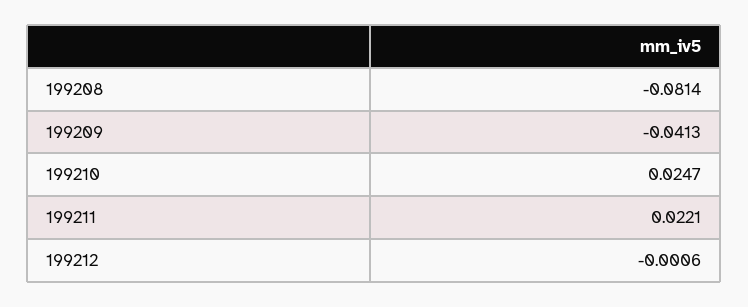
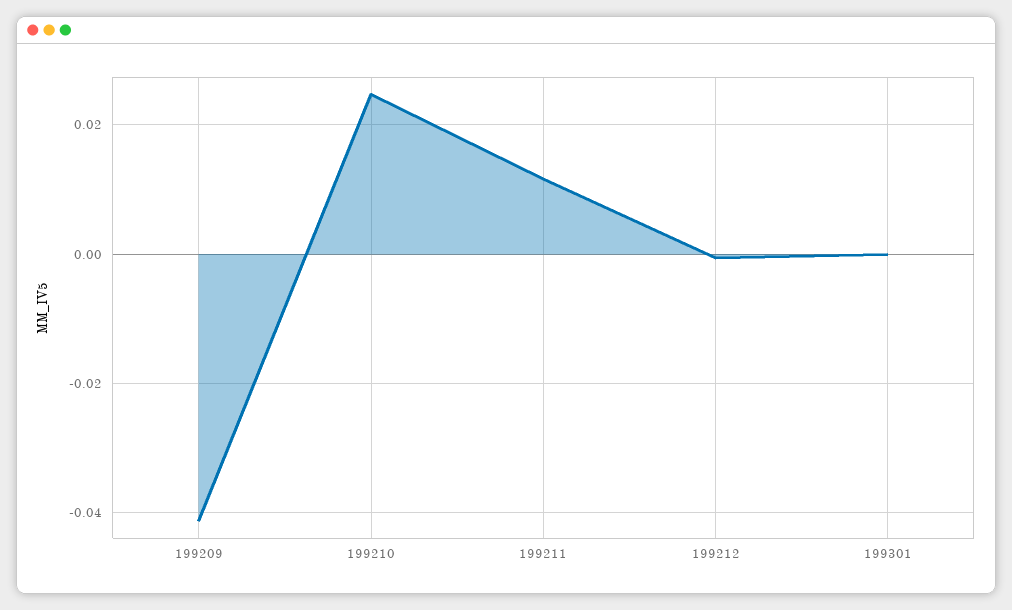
199208: -0.0814 -> none
199211: 0.0221 -> 0.012
199301: none -> 0

